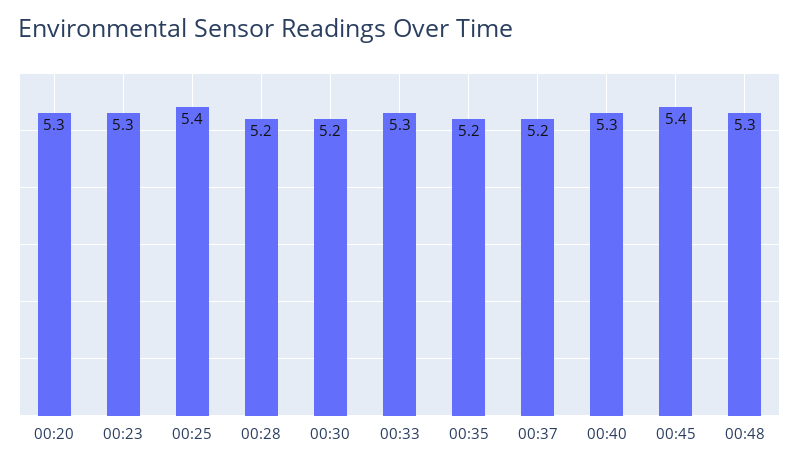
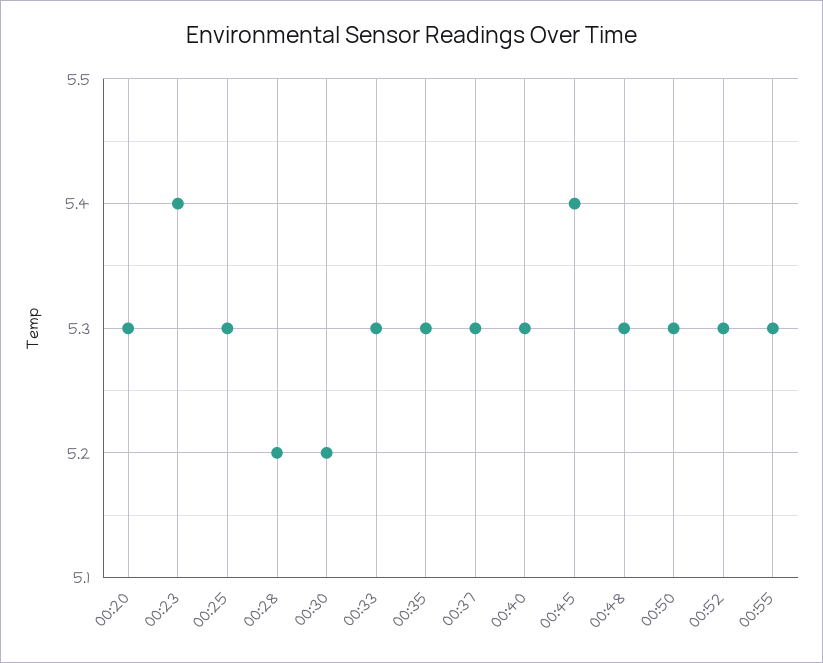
00:23: 5.3 -> 5.4
00:25: 5.4 -> 5.3
00:35: 5.2 -> 5.3
00:37: 5.2 -> 5.3
00:50: none -> 5.3
00:52: none -> 5.3
00:55: none -> 5.3

